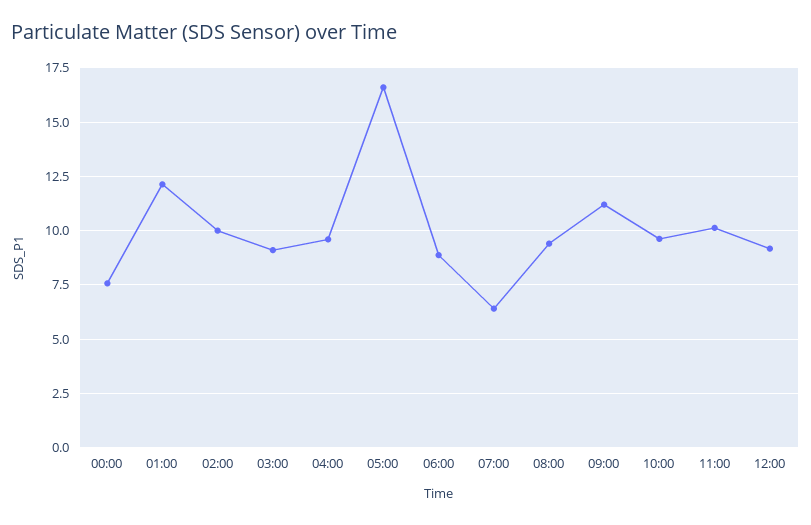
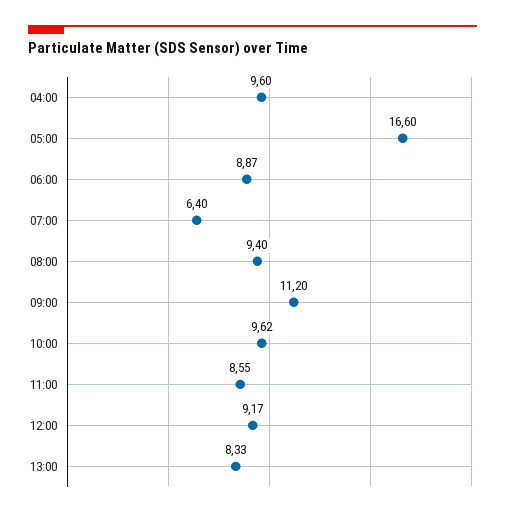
00:00: 7.5 -> none
01:00: 12 -> none
02:00: 10 -> none
03:00: 9 -> none
11:00: 10 -> 8.55
13:00: none -> 8.33

